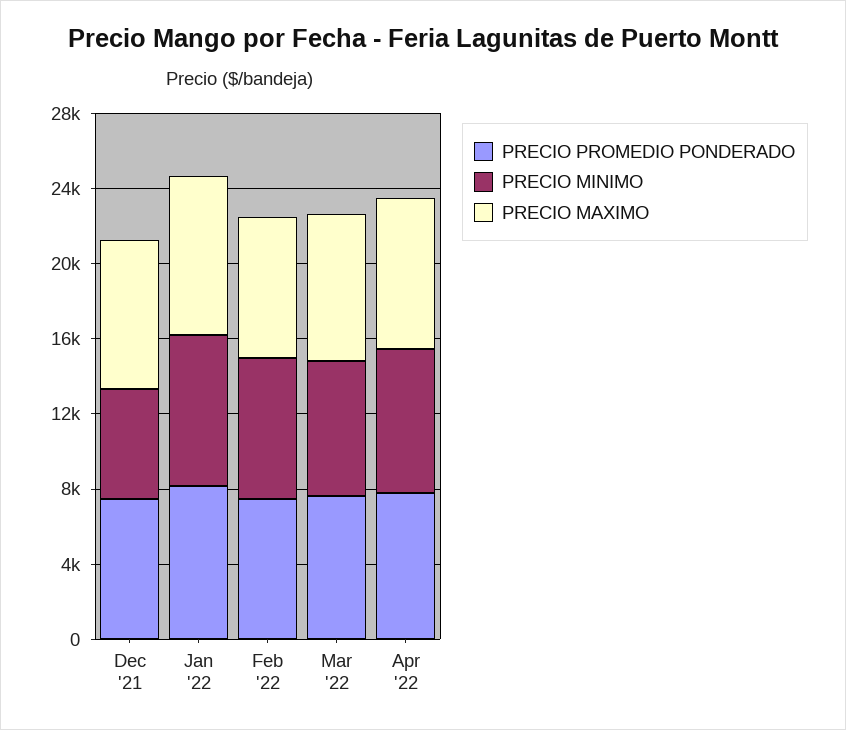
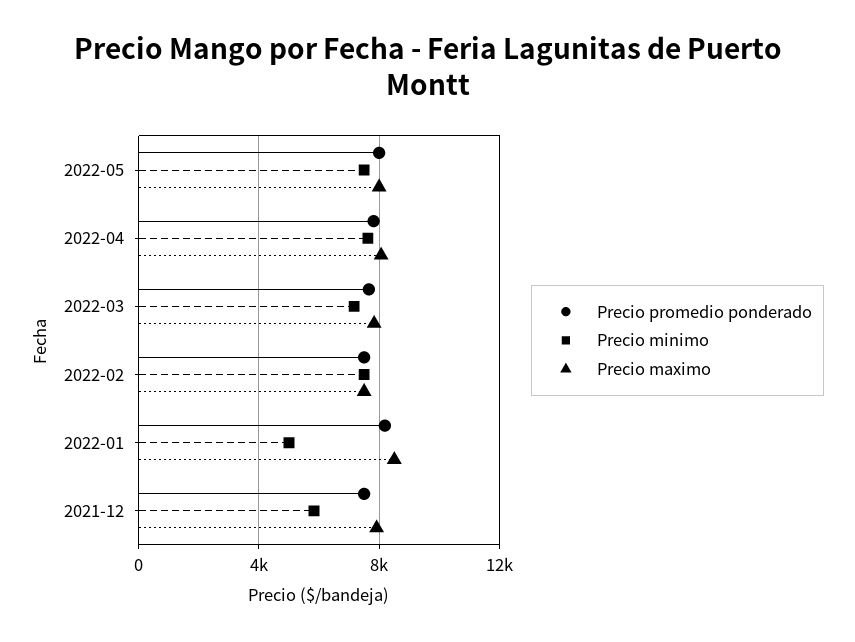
PRECIO MINIMO, Jan '22: 8000 -> 5000
PRECIO PROMEDIO PONDERADO, 2022-05: none -> 8000
PRECIO MINIMO, 2022-05: none -> 7500
PRECIO MAXIMO, 2022-05: none -> 8000

